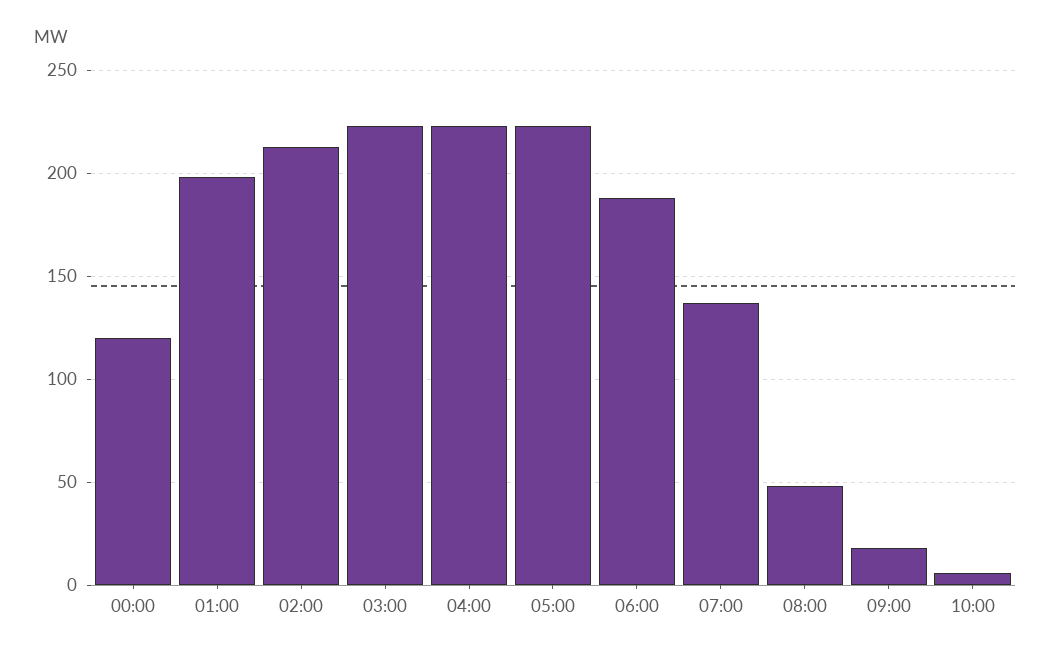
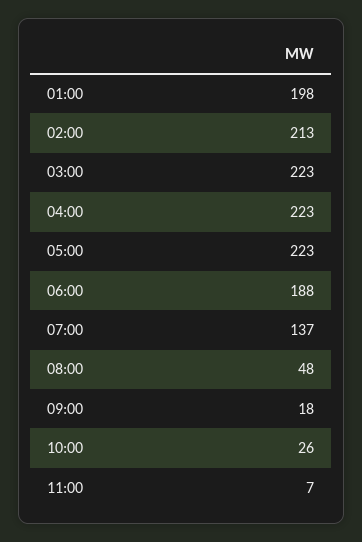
00:00: 120 -> none
10:00: 5 -> 26
11:00: none -> 7

